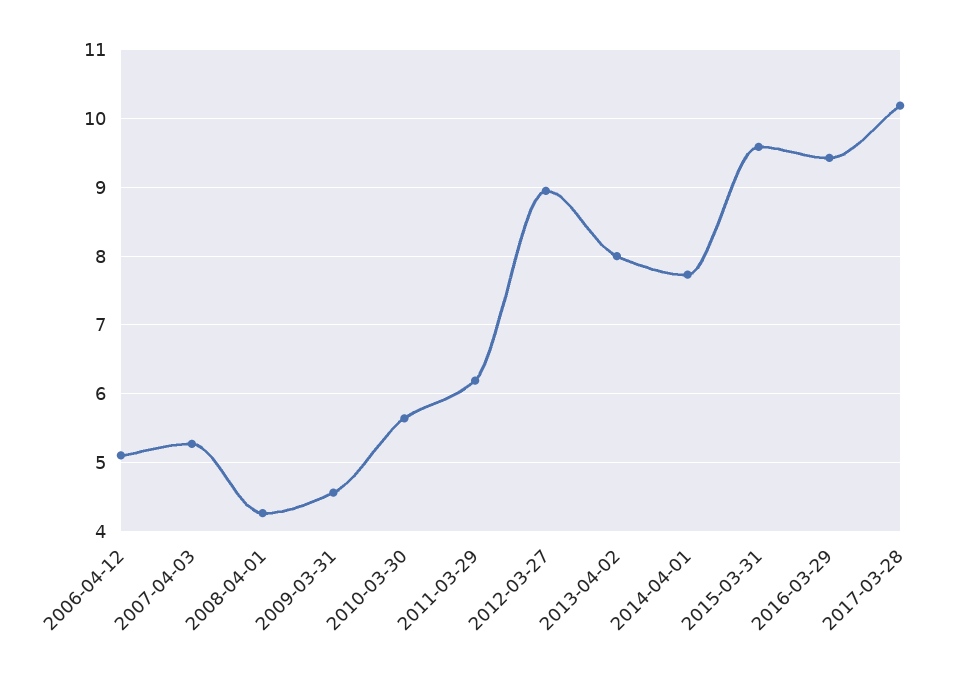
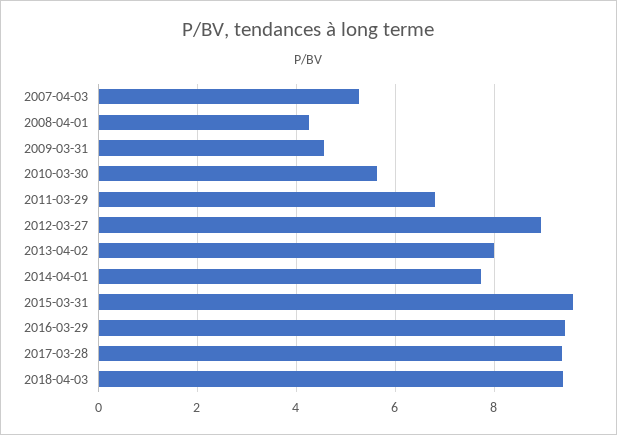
2006-04-12: 5.1 -> none
2011-03-29: 6.2 -> 6.8
2017-03-28: 10.2 -> 9.4
2018-04-03: none -> 9.4

